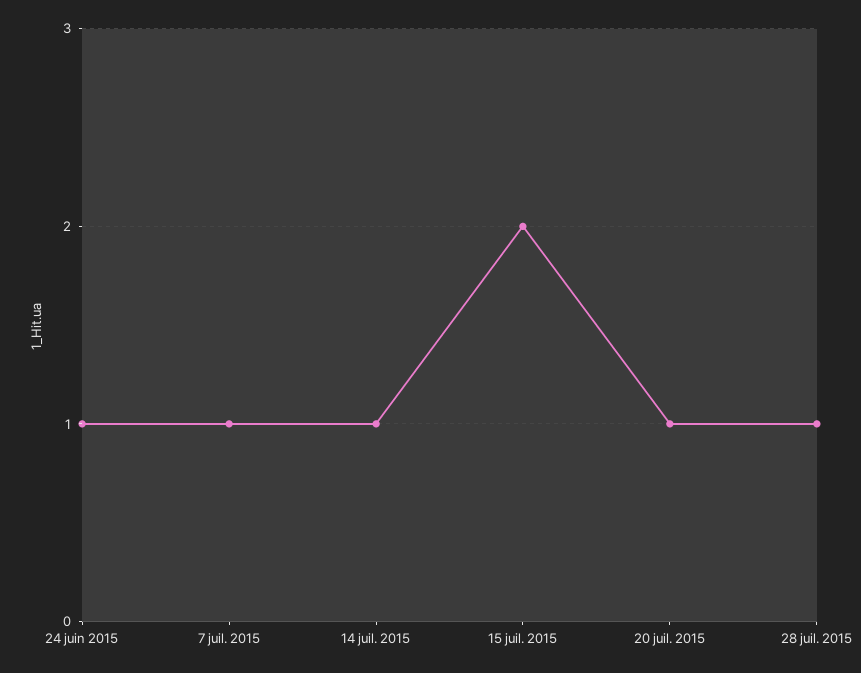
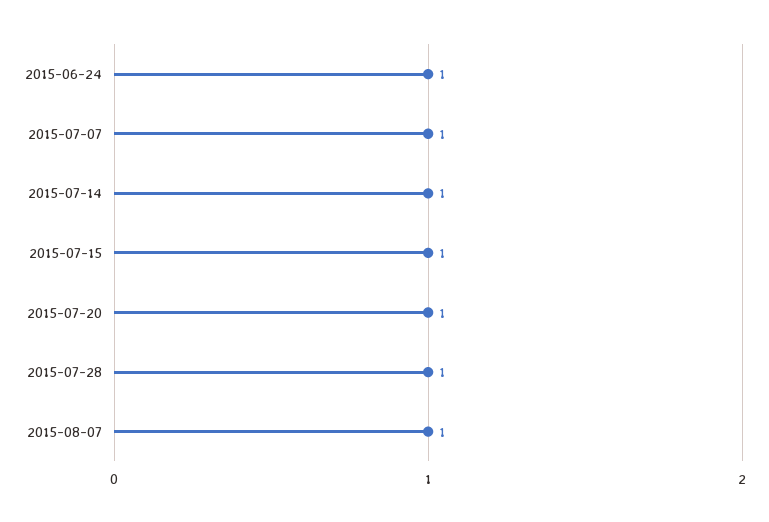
15 juil. 2015: 2 -> 1
2015-08-07: none -> 1

